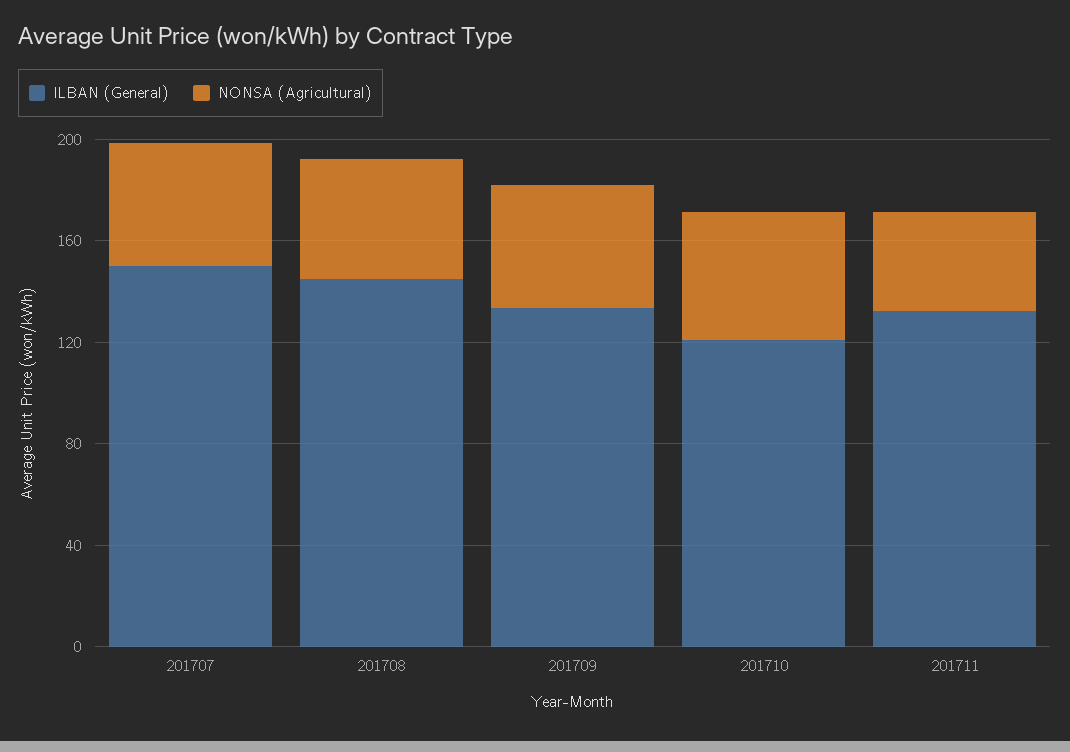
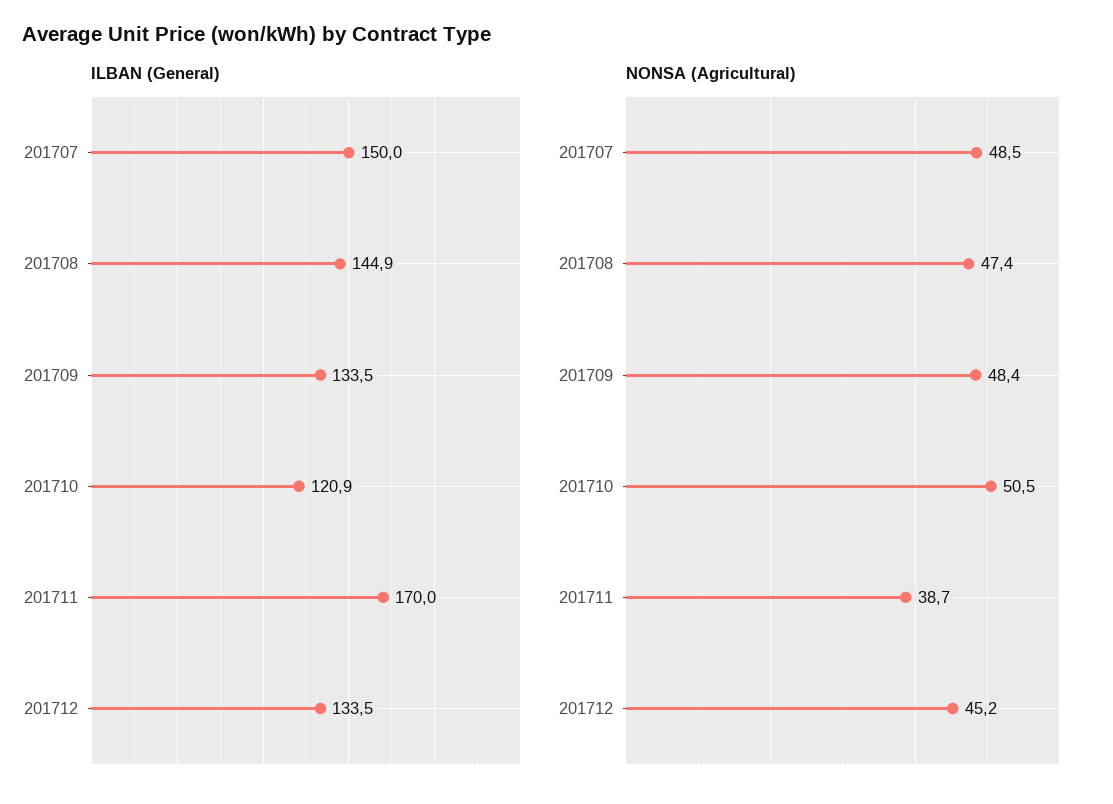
ILBAN (General), 201711: 130 -> 170
ILBAN (General), 201712: none -> 133.5
NONSA (Agricultural), 201712: none -> 45.2

